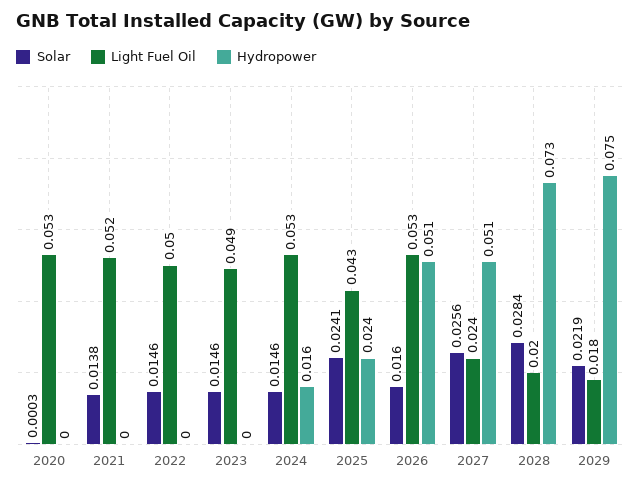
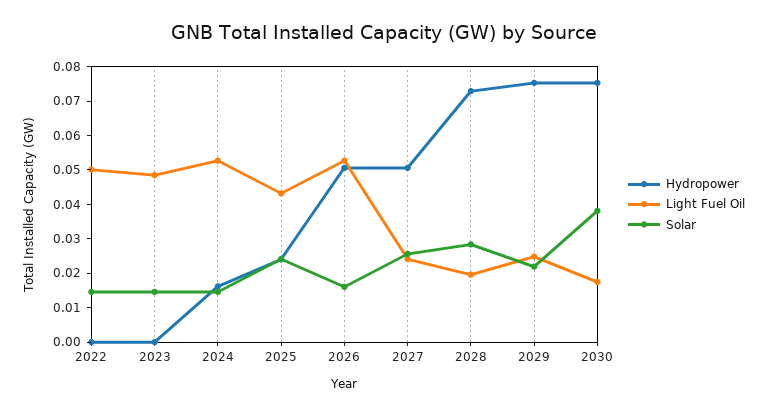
Solar, 2020: 0.0003 -> none
Light Fuel Oil, 2020: 0.053 -> none
Hydropower, 2020: 0 -> none
Solar, 2021: 0.0138 -> none
Light Fuel Oil, 2021: 0.052 -> none
Hydropower, 2021: 0 -> none
Light Fuel Oil, 2029: 0.018 -> 0.025
Hydropower, 2030: none -> 0.075
Light Fuel Oil, 2030: none -> 0.0175
Solar, 2030: none -> 0.0375

